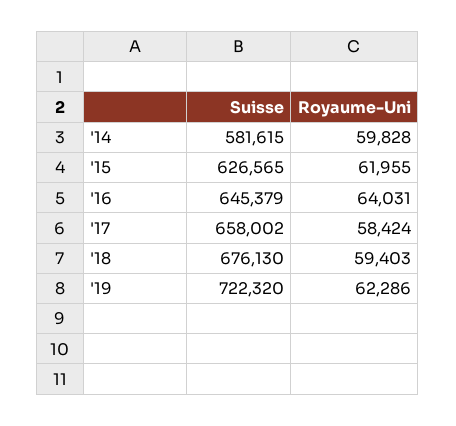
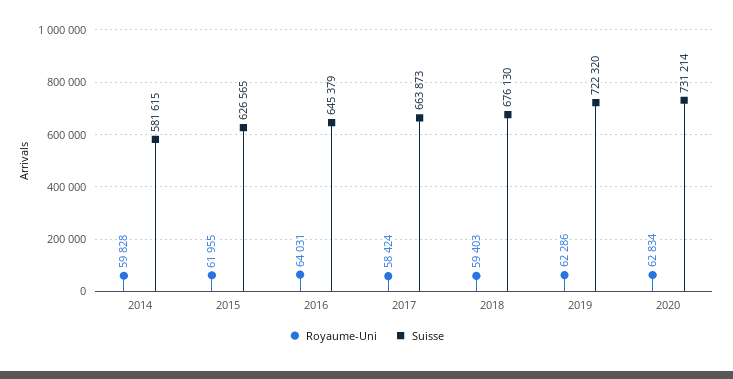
Suisse, '17: 658002 -> 663873
Royaume-Uni, 2020: none -> 62834
Suisse, 2020: none -> 731214

